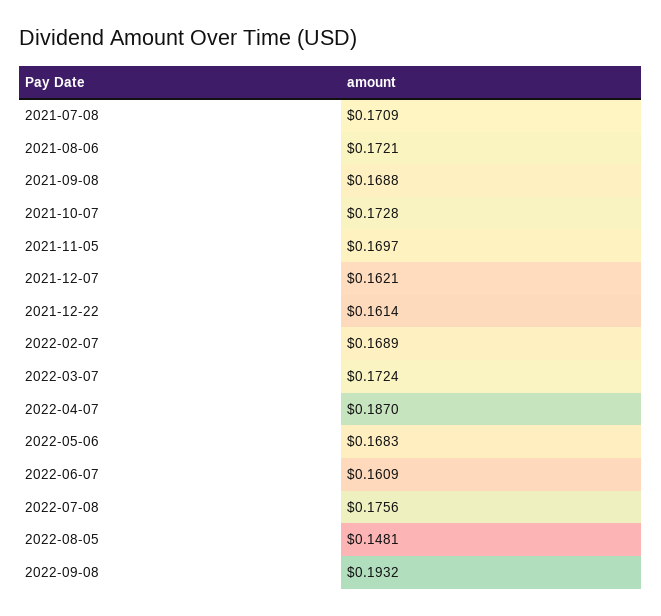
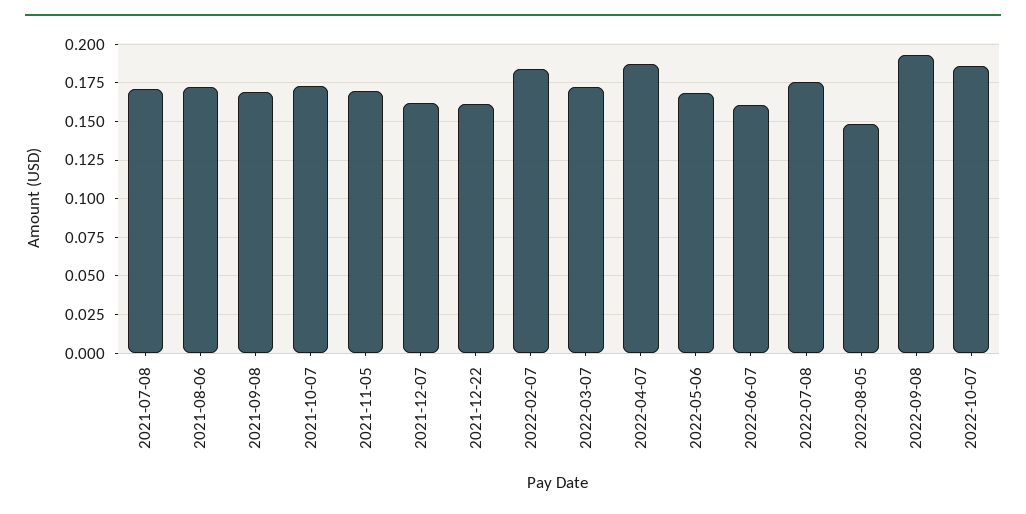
2022-02-07: 0.1689 -> 0.185
2022-10-07: none -> 0.185

